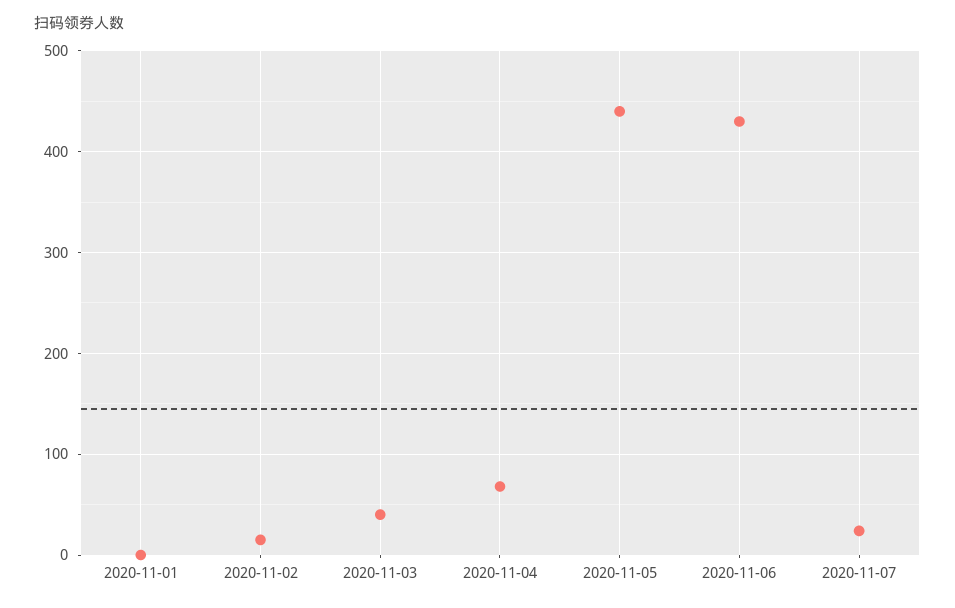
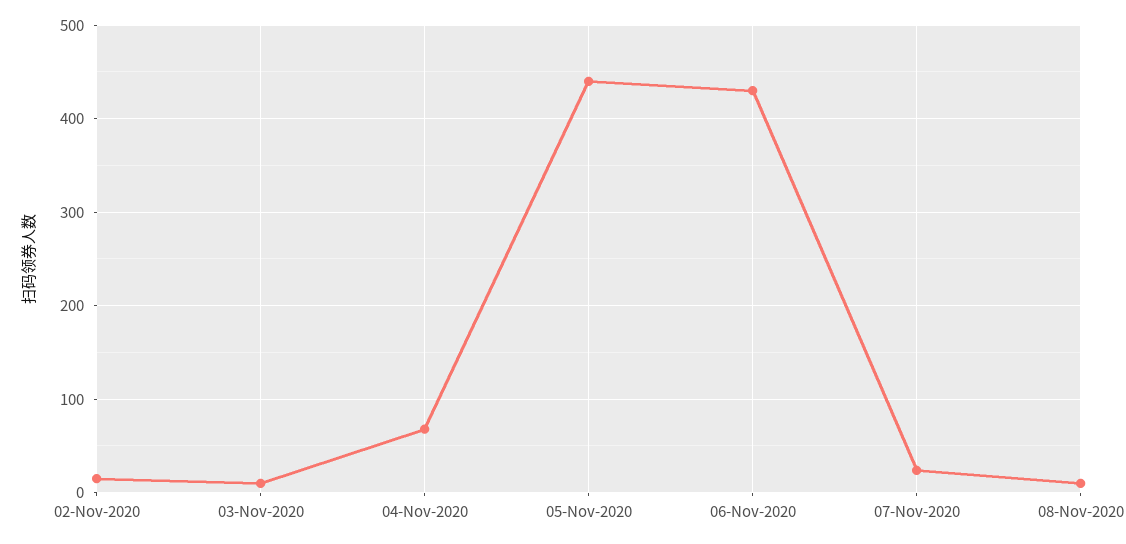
2020-11-01: 0 -> none
2020-11-03: 40 -> 10
08-Nov-2020: none -> 10

